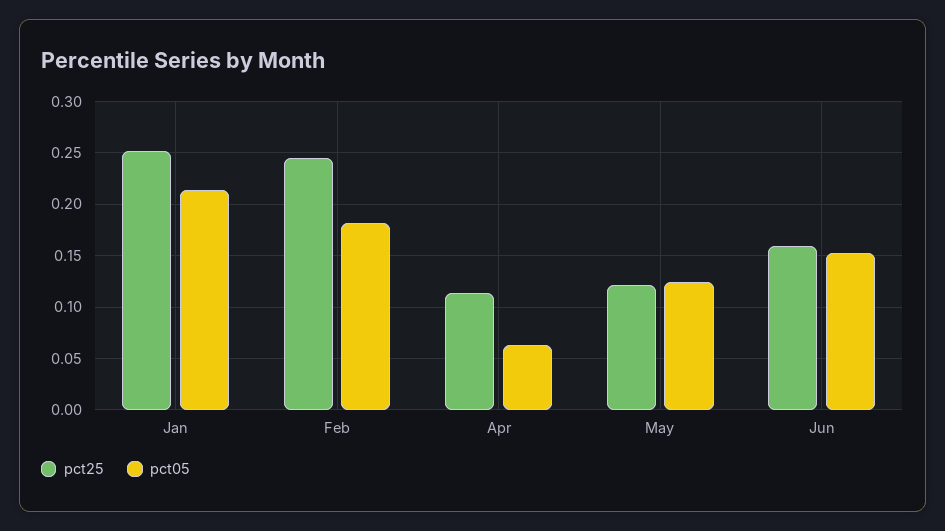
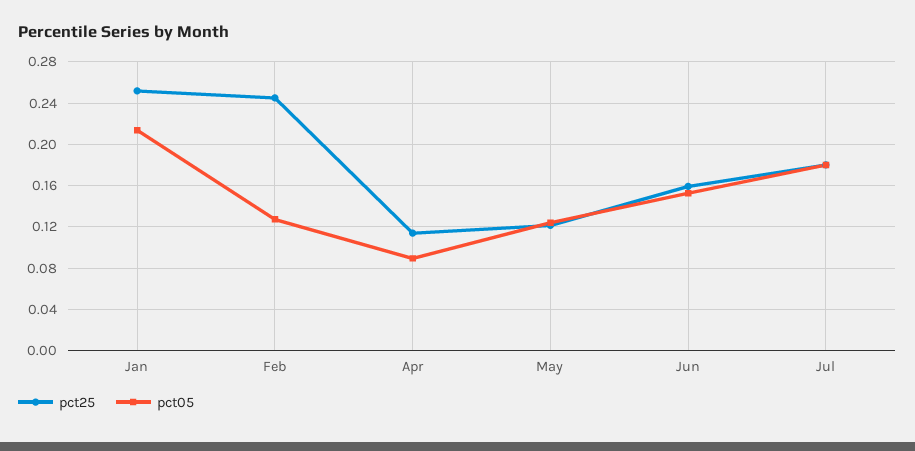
pct05, Feb: 0.18 -> 0.13
pct05, Apr: 0.06 -> 0.09
pct25, Jul: none -> 0.18
pct05, Jul: none -> 0.18

